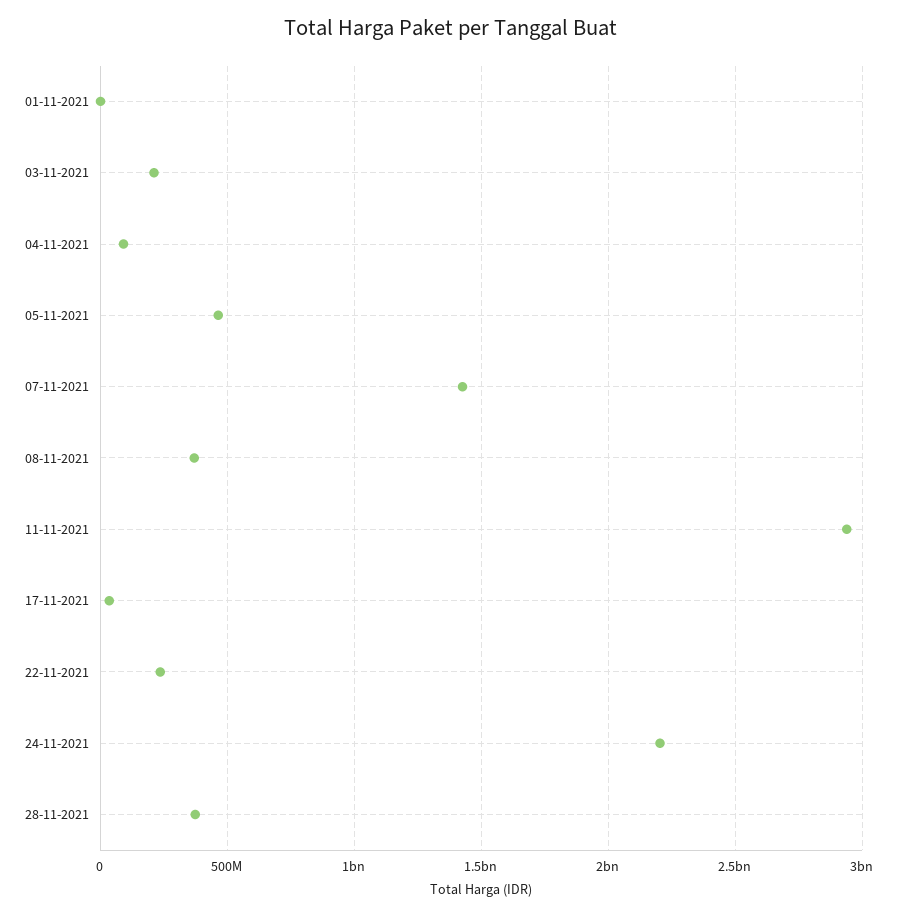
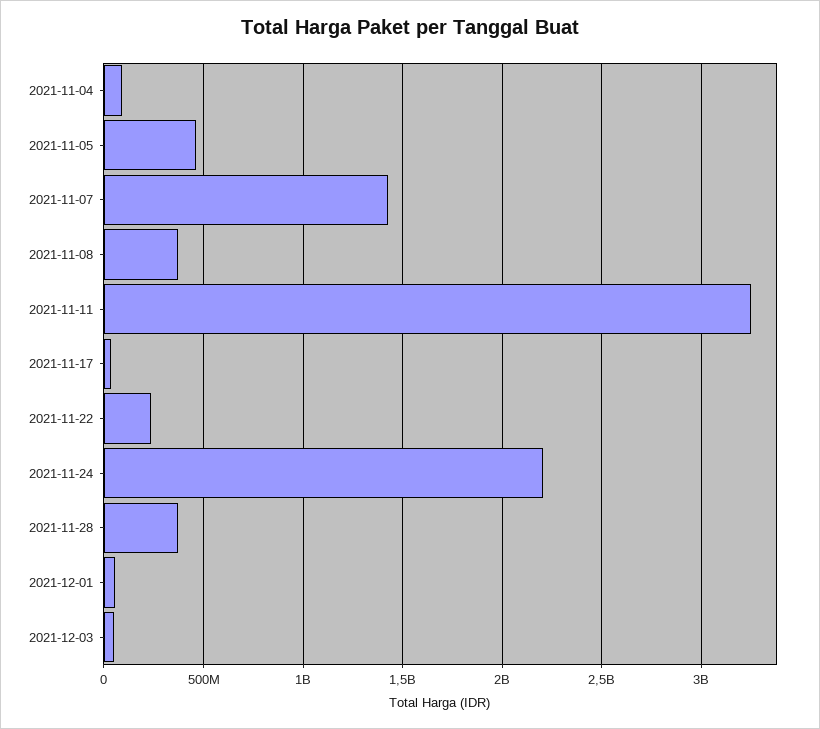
01-11-2021: 0 -> none
03-11-2021: 200000000 -> none
11-11-2021: 2950000000 -> 3250000000
2021-12-01: none -> 50000000
2021-12-03: none -> 50000000

